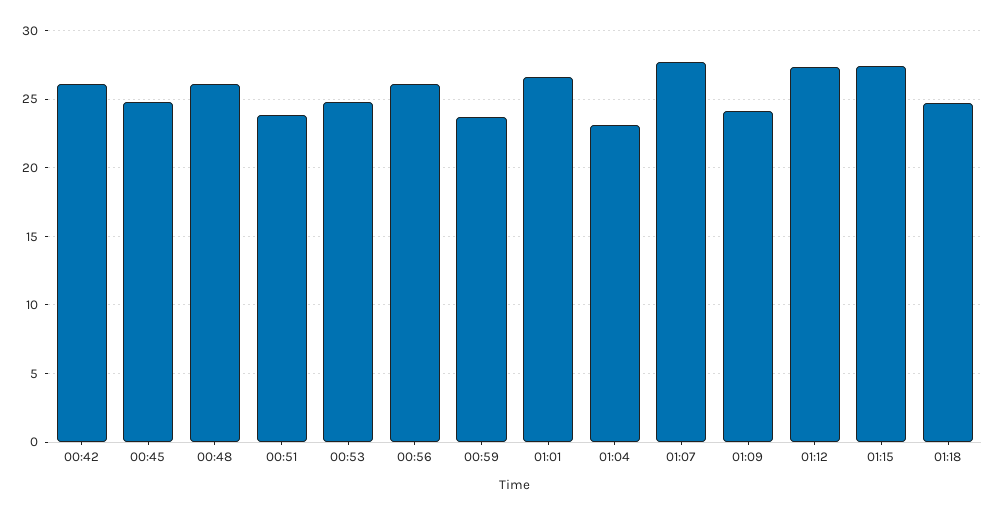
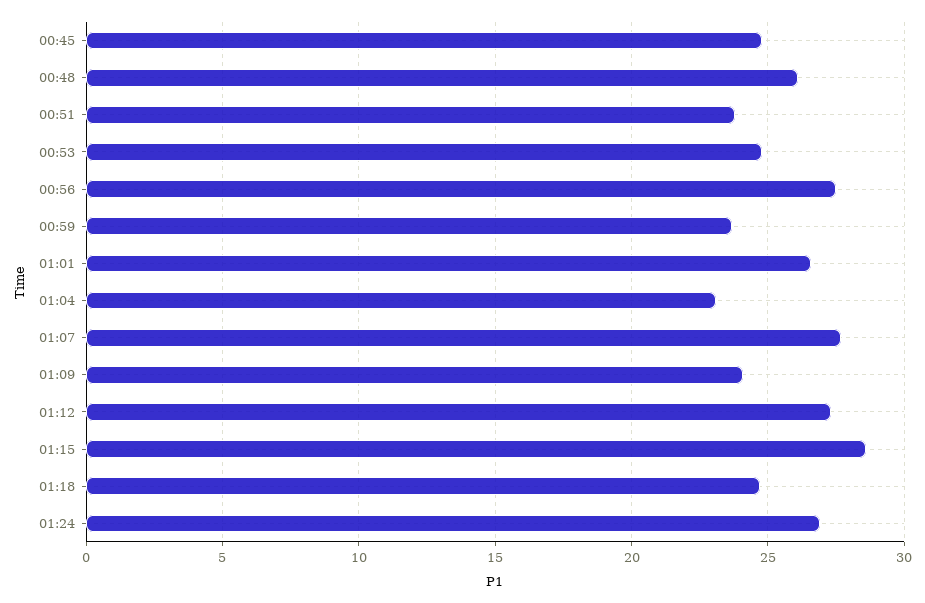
00:42: 26 -> none
00:56: 26 -> 27.5
01:15: 27.5 -> 28.5
01:24: none -> 27

